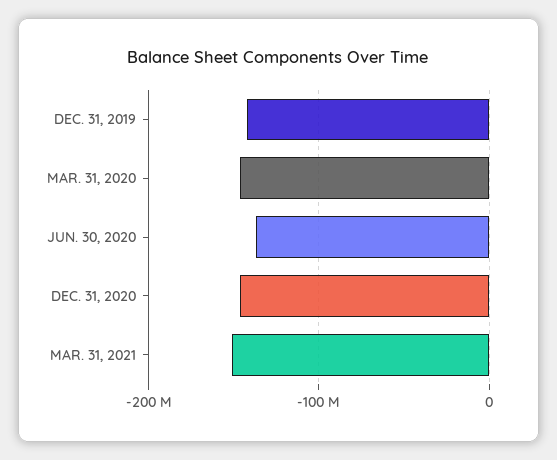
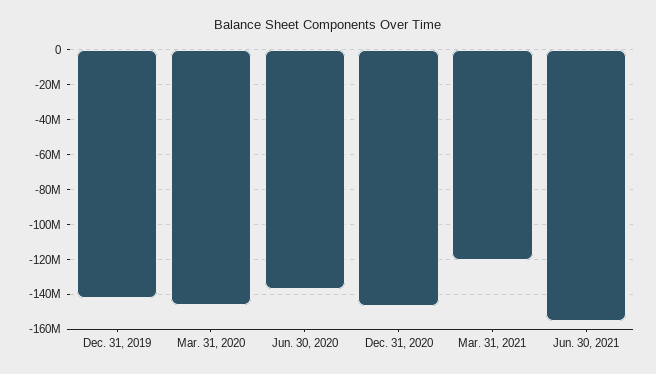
MAR. 31, 2021: -150000000 -> -120000000
Jun. 30, 2021: none -> -155000000

